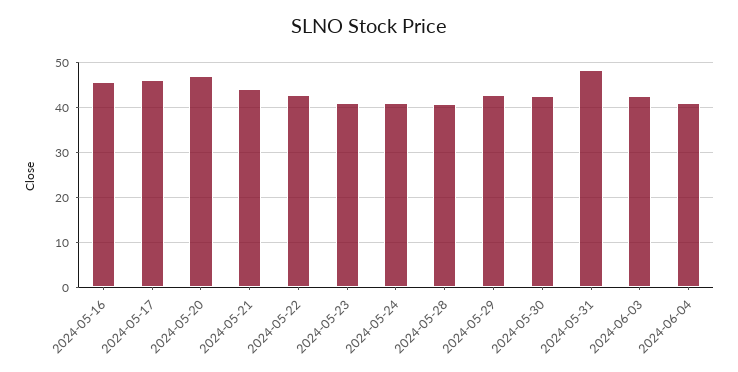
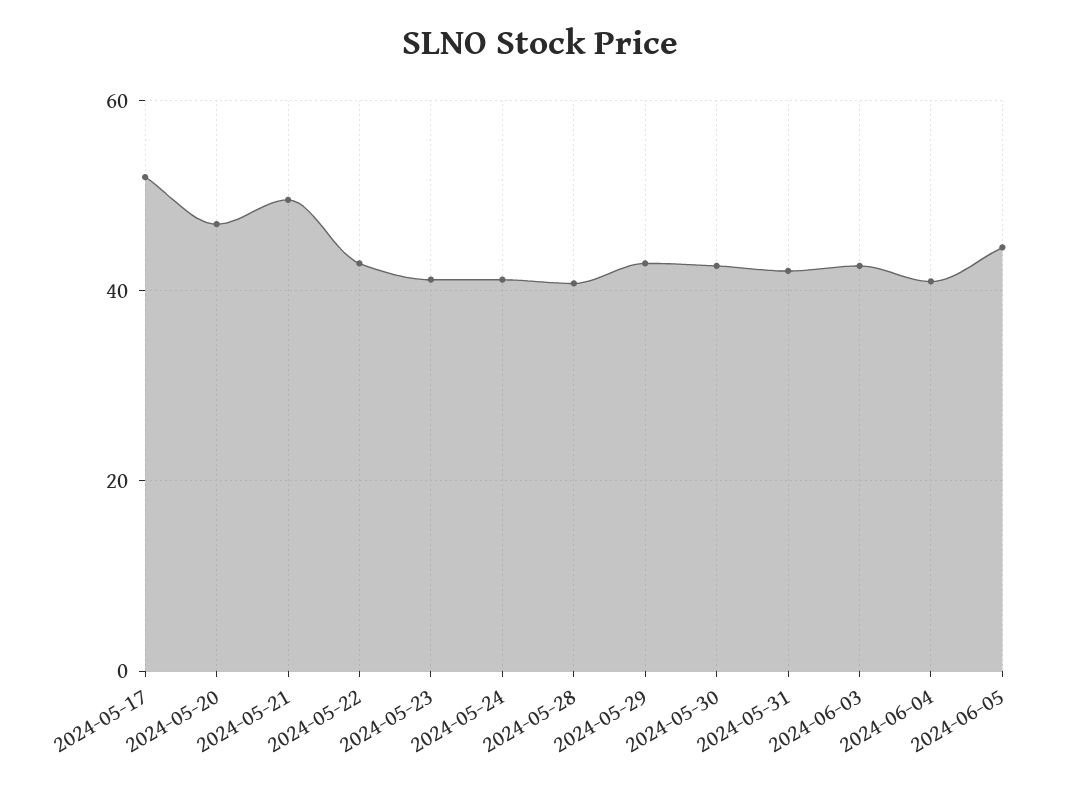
2024-05-16: 46 -> none
2024-05-17: 46 -> 52
2024-05-21: 44 -> 50
2024-05-31: 48 -> 42
2024-06-05: none -> 44

